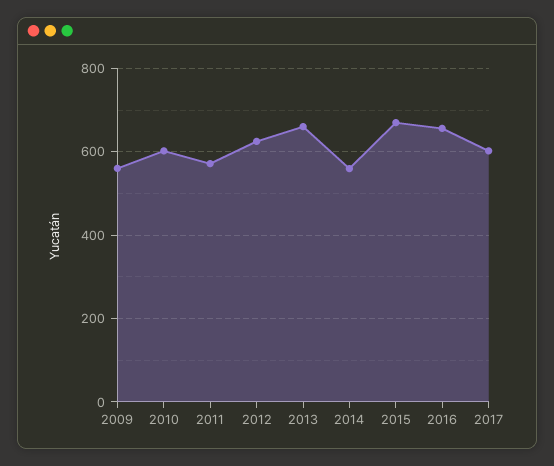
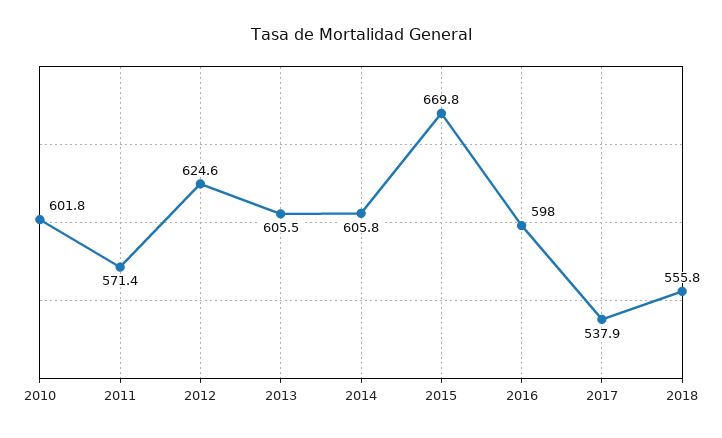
2009: 560 -> none
2013: 660 -> 605.5
2014: 560 -> 605.8
2016: 660 -> 598
2017: 600 -> 537.9
2018: none -> 555.8

